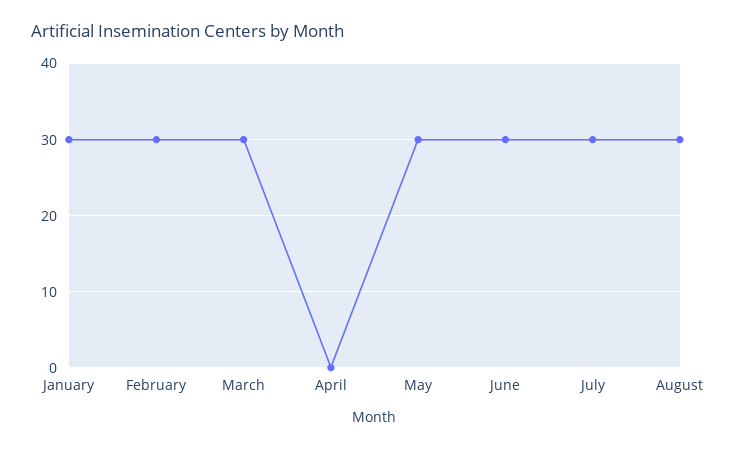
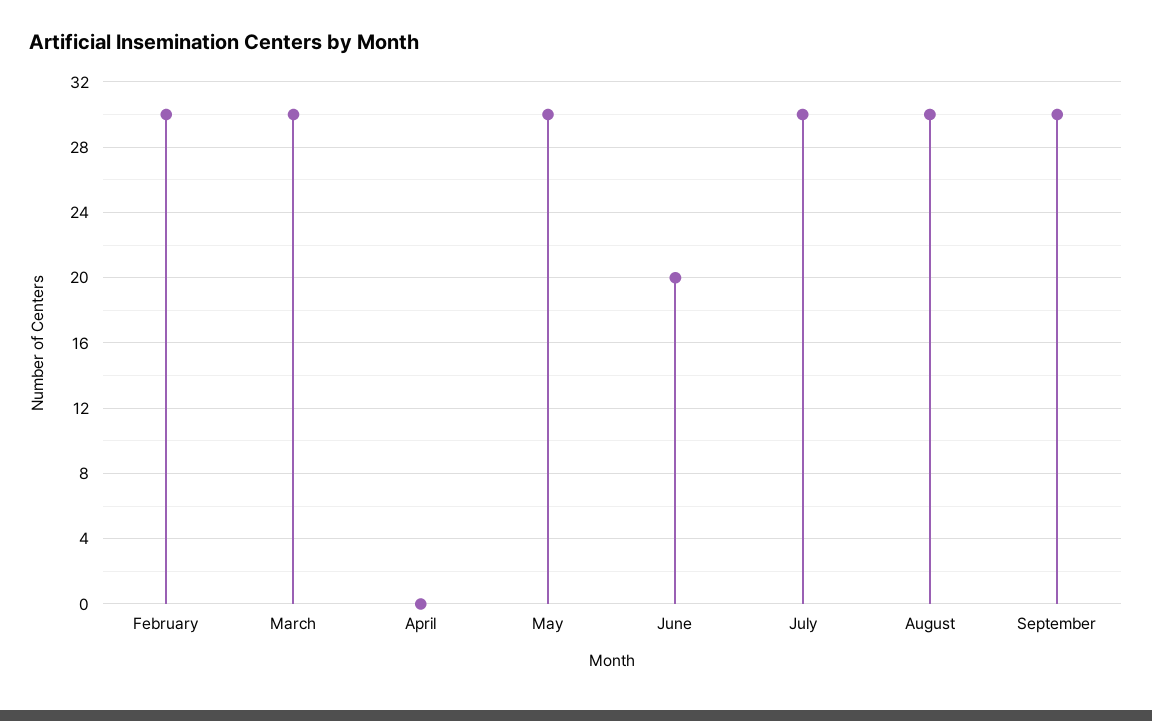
January: 30 -> none
June: 30 -> 20
September: none -> 30

